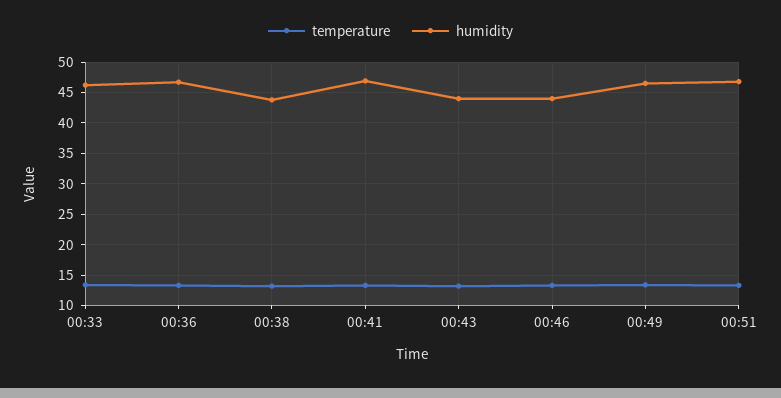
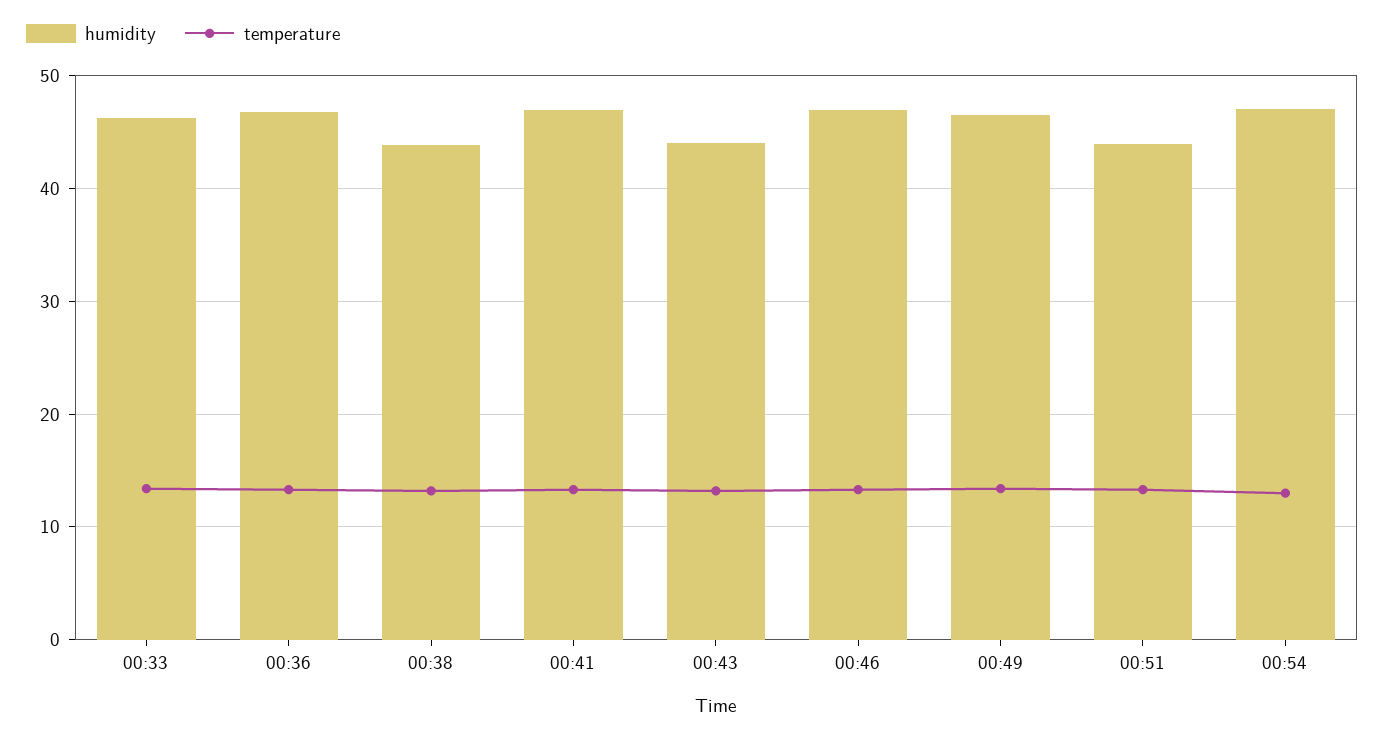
humidity, 00:46: 44 -> 47
humidity, 00:51: 47 -> 44
humidity, 00:54: none -> 47
temperature, 00:54: none -> 13

